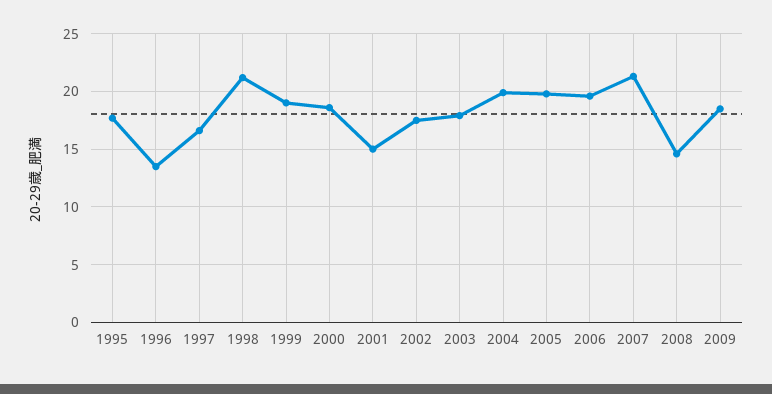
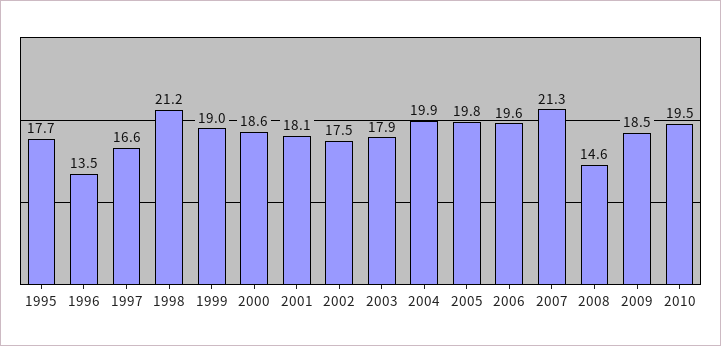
2001: 15 -> 18.1
2010: none -> 19.5

